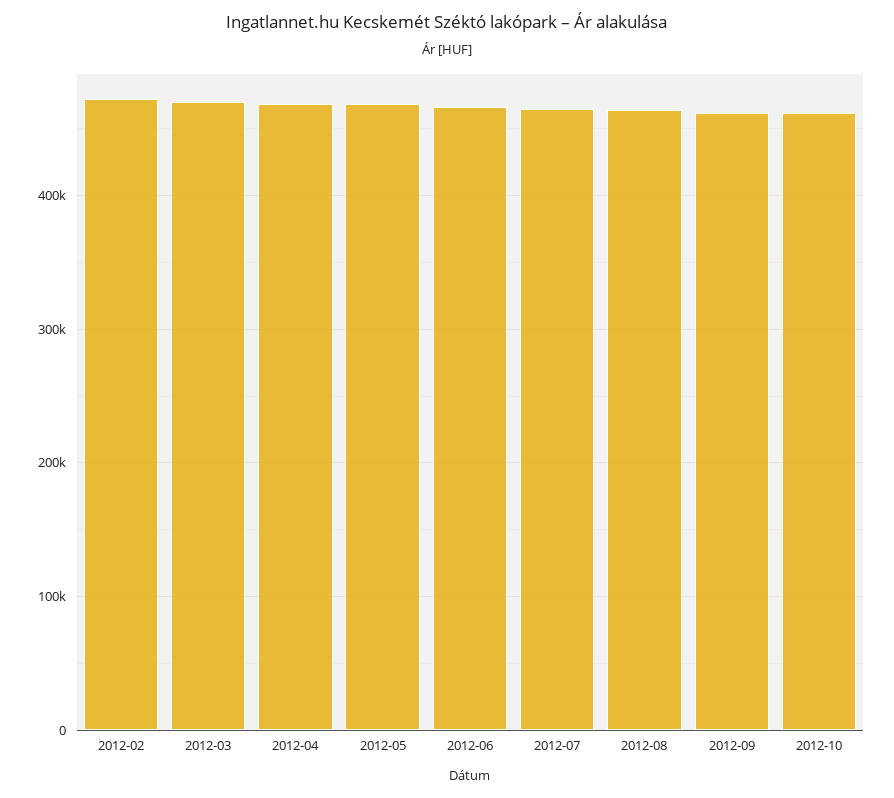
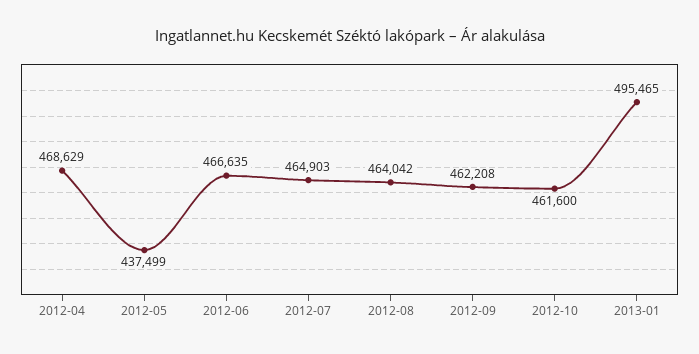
2012-02: 470000 -> none
2012-03: 470000 -> none
2012-05: 470000 -> 437499
2013-01: none -> 495465

